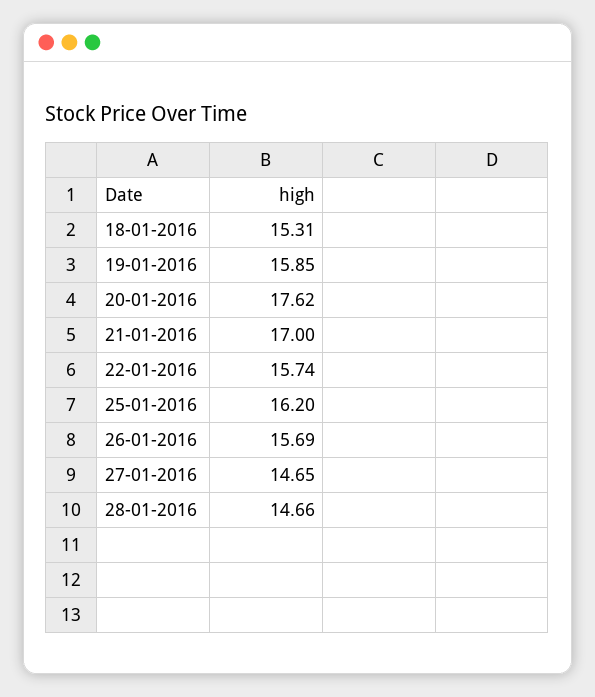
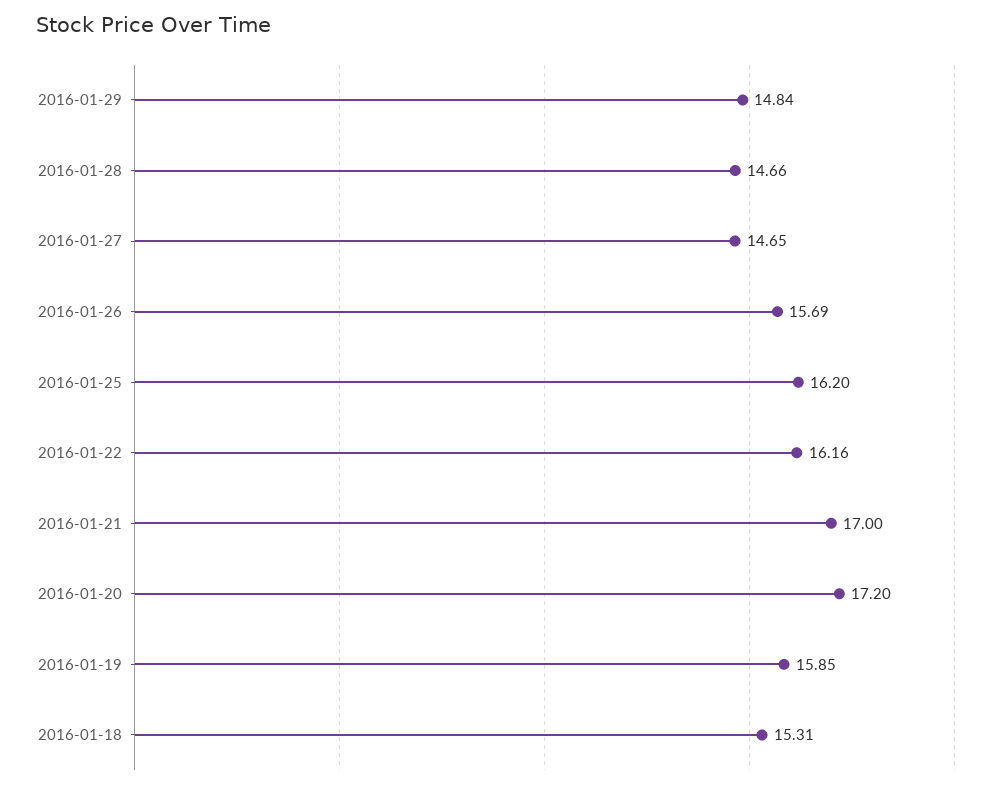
20-01-2016: 17.62 -> 17.2
22-01-2016: 15.74 -> 16.16
2016-01-29: none -> 14.84

